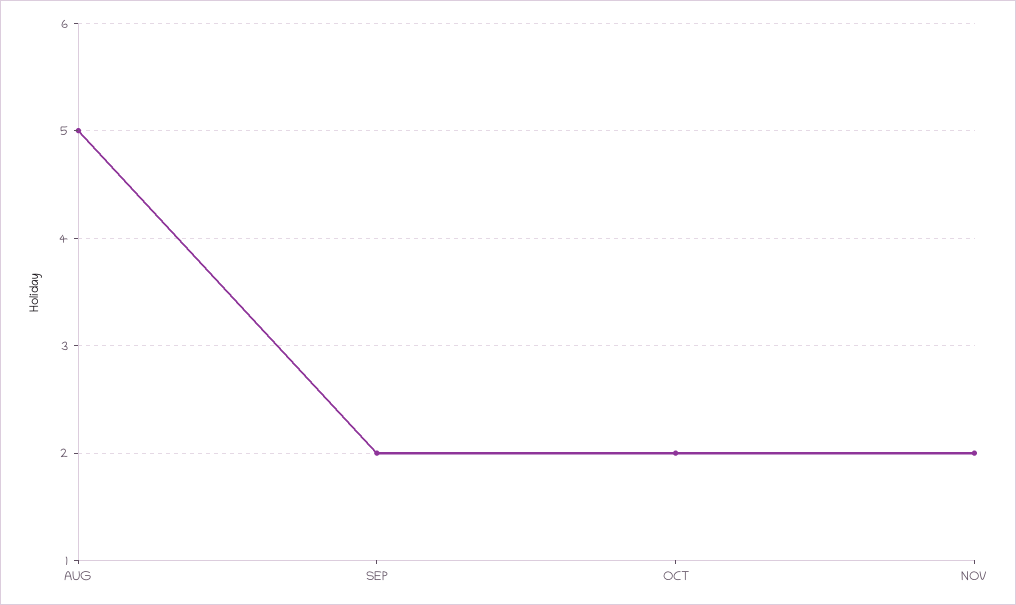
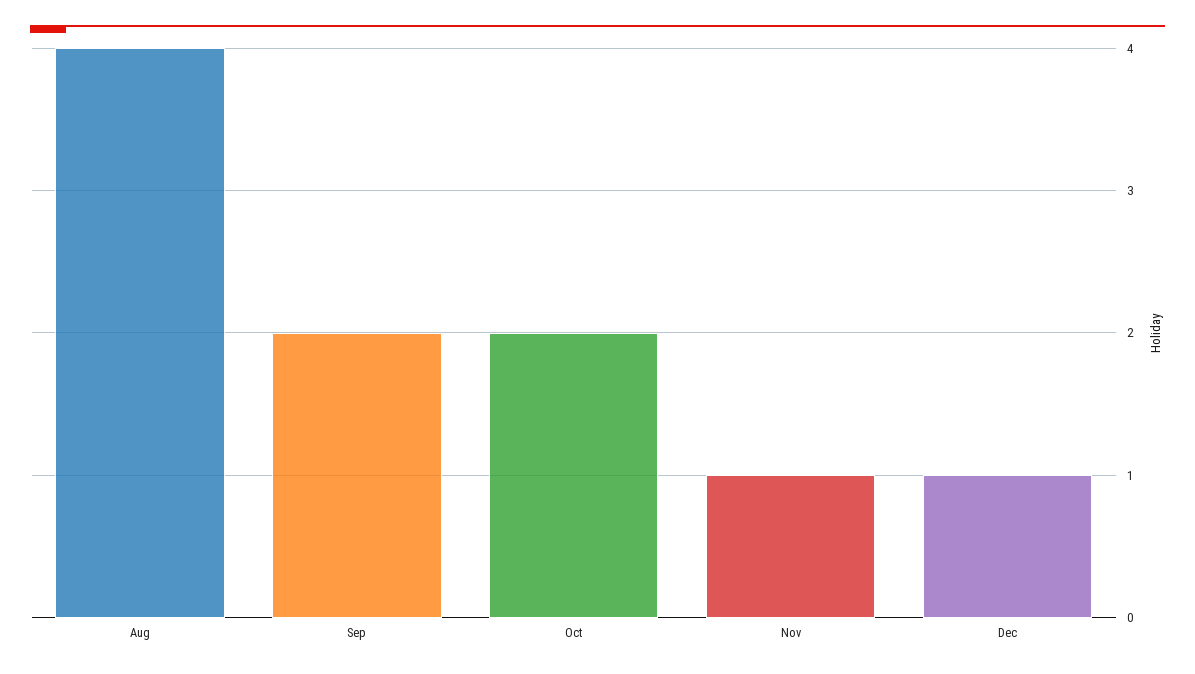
AUG: 5 -> 4
NOV: 2 -> 1
Dec: none -> 1

